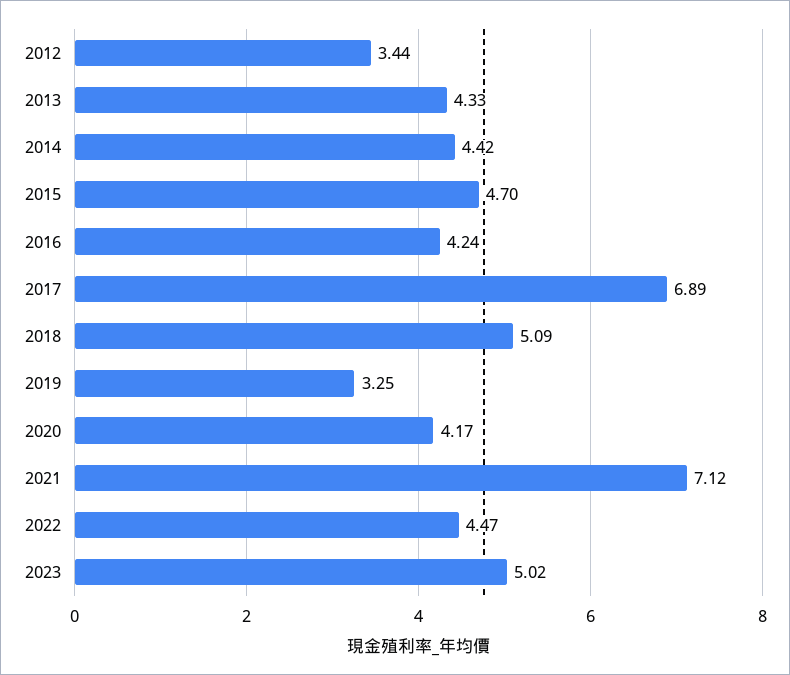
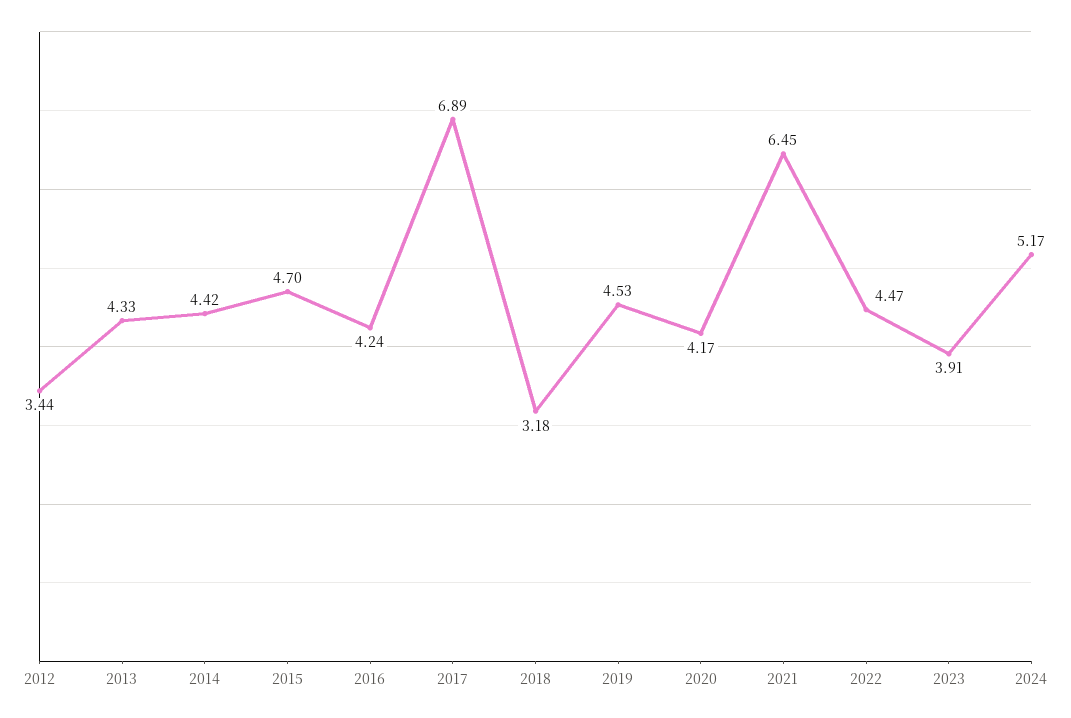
2018: 5.09 -> 3.18
2019: 3.25 -> 4.53
2021: 7.12 -> 6.45
2023: 5.02 -> 3.91
2024: none -> 5.17

